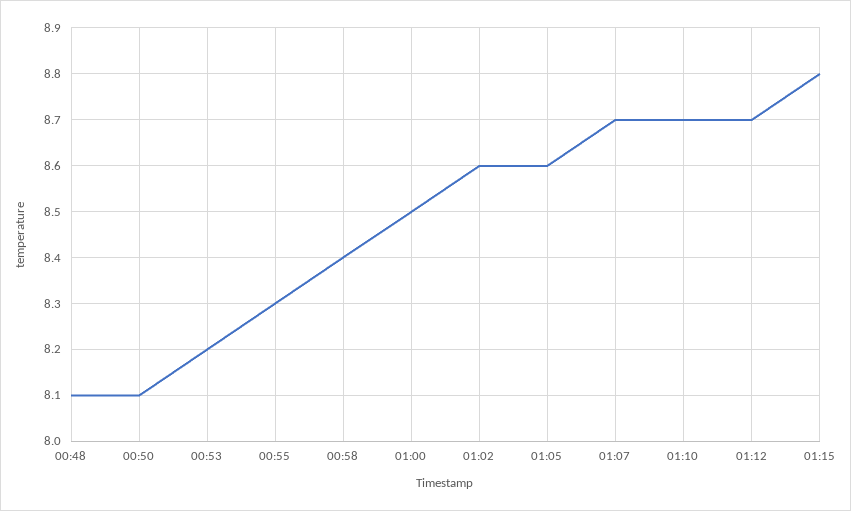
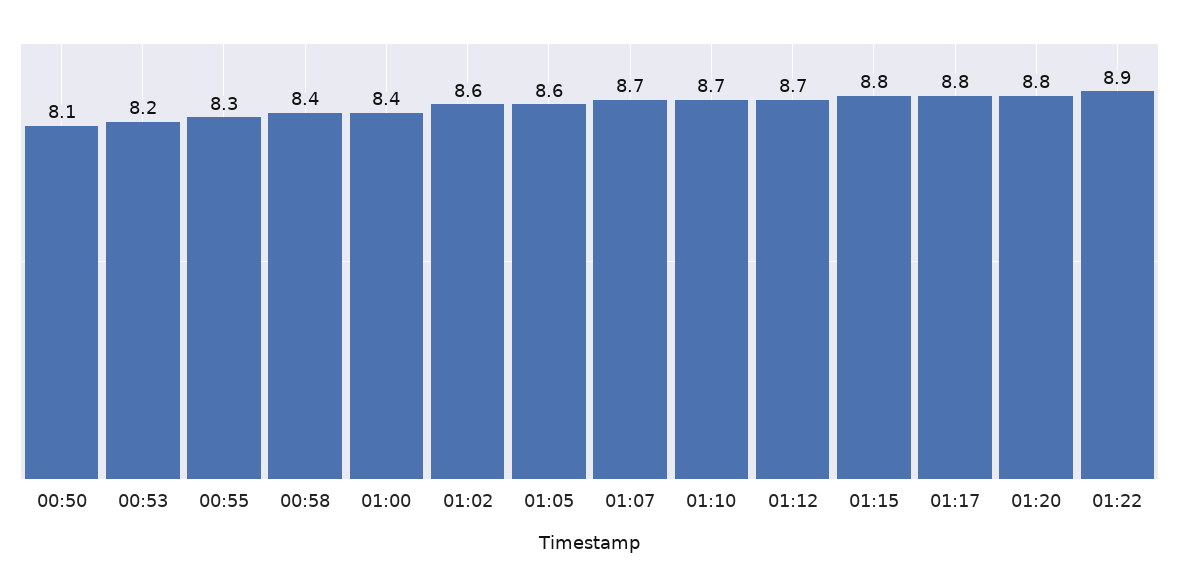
00:48: 8.1 -> none
01:00: 8.5 -> 8.4
01:17: none -> 8.8
01:20: none -> 8.8
01:22: none -> 8.9

